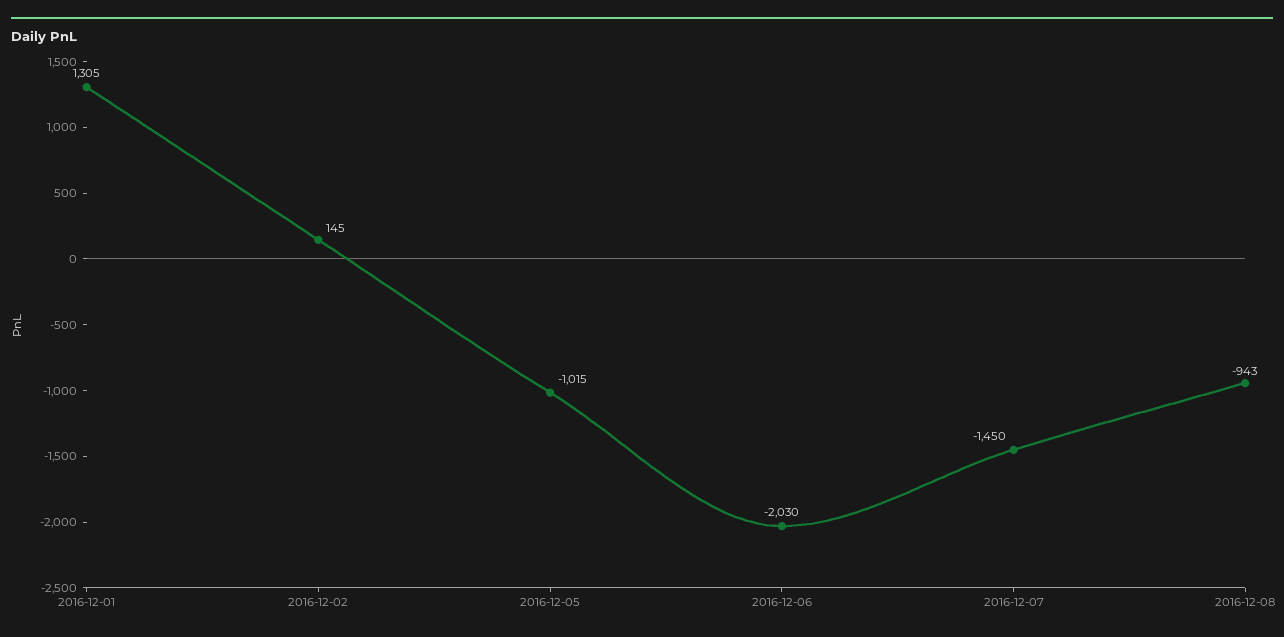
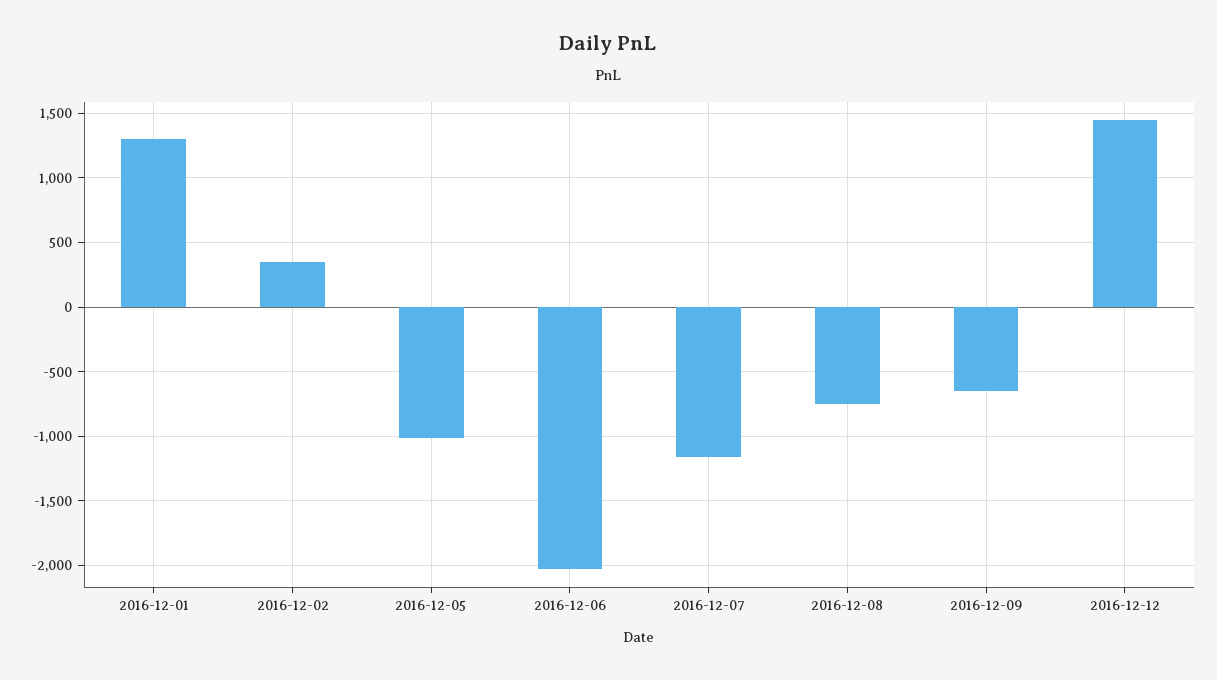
2016-12-02: 145 -> 350
2016-12-07: -1450 -> -1150
2016-12-08: -943 -> -750
2016-12-09: none -> -650
2016-12-12: none -> 1450

